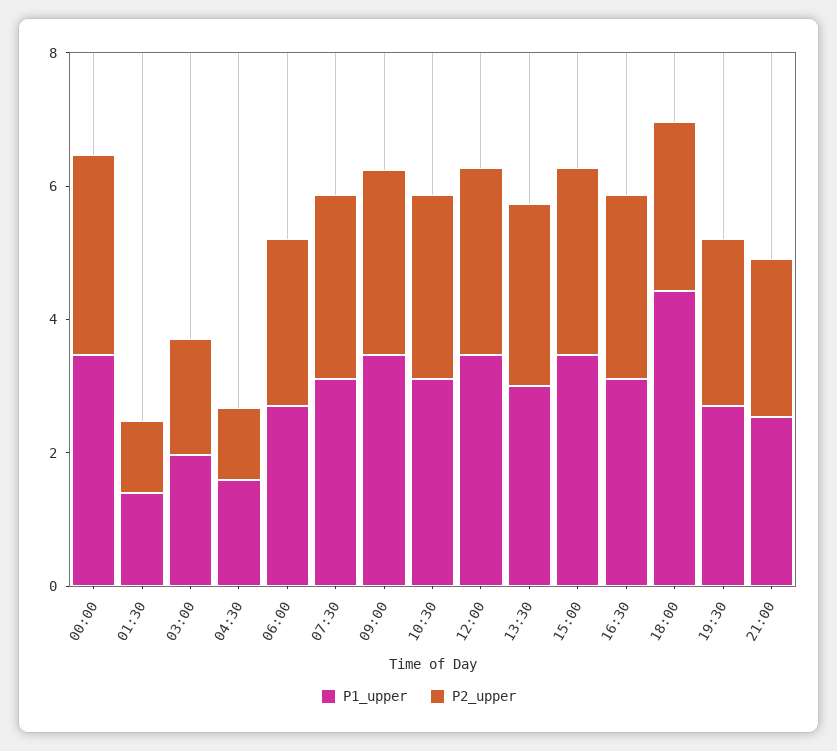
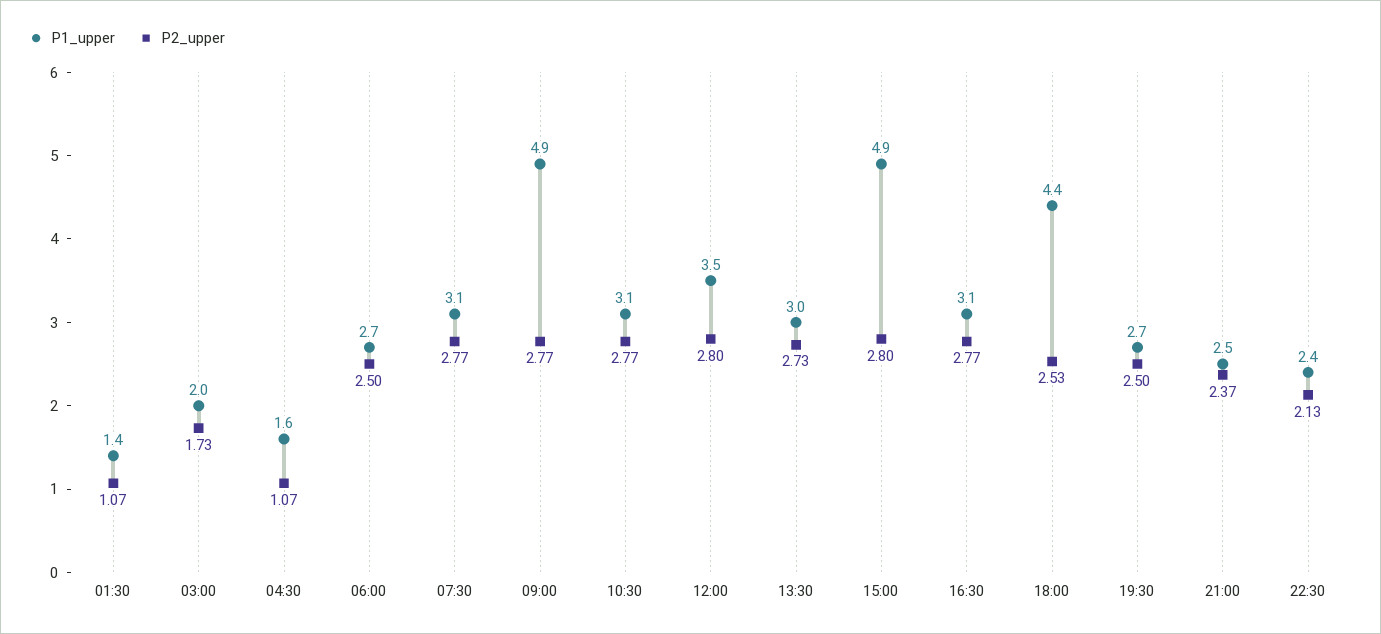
P1_upper, 00:00: 3.5 -> none
P2_upper, 00:00: 3 -> none
P1_upper, 09:00: 3.5 -> 4.9
P1_upper, 15:00: 3.5 -> 4.9
P1_upper, 22:30: none -> 2.4
P2_upper, 22:30: none -> 2.13

